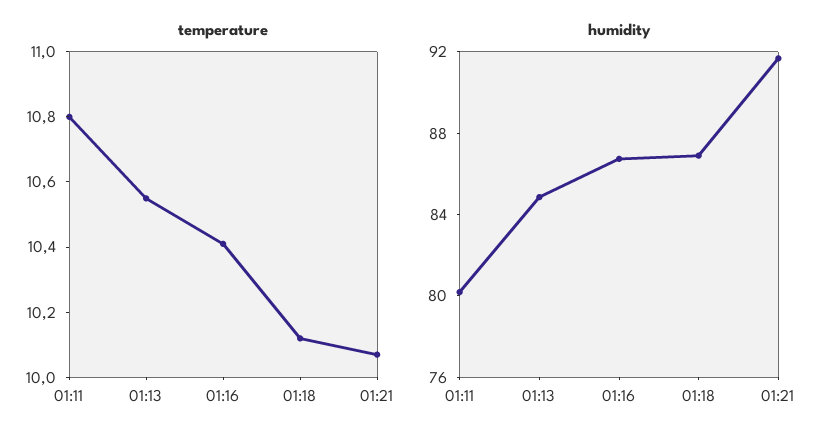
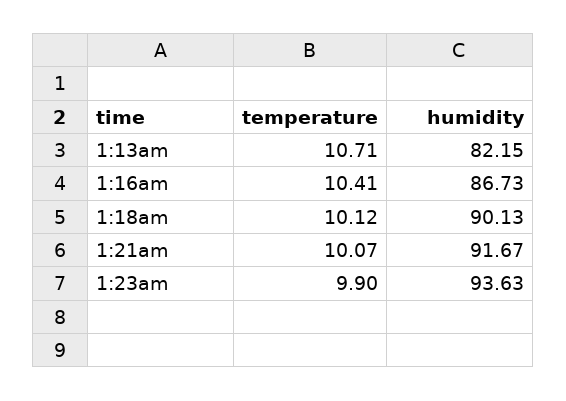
temperature, 01:11: 10.8 -> none
temperature, 01:13: 10.55 -> 10.71
humidity, 01:11: 80 -> none
humidity, 01:13: 85 -> 82.15
humidity, 01:18: 87 -> 90.13
temperature, 1:23am: none -> 9.9
humidity, 1:23am: none -> 93.63

